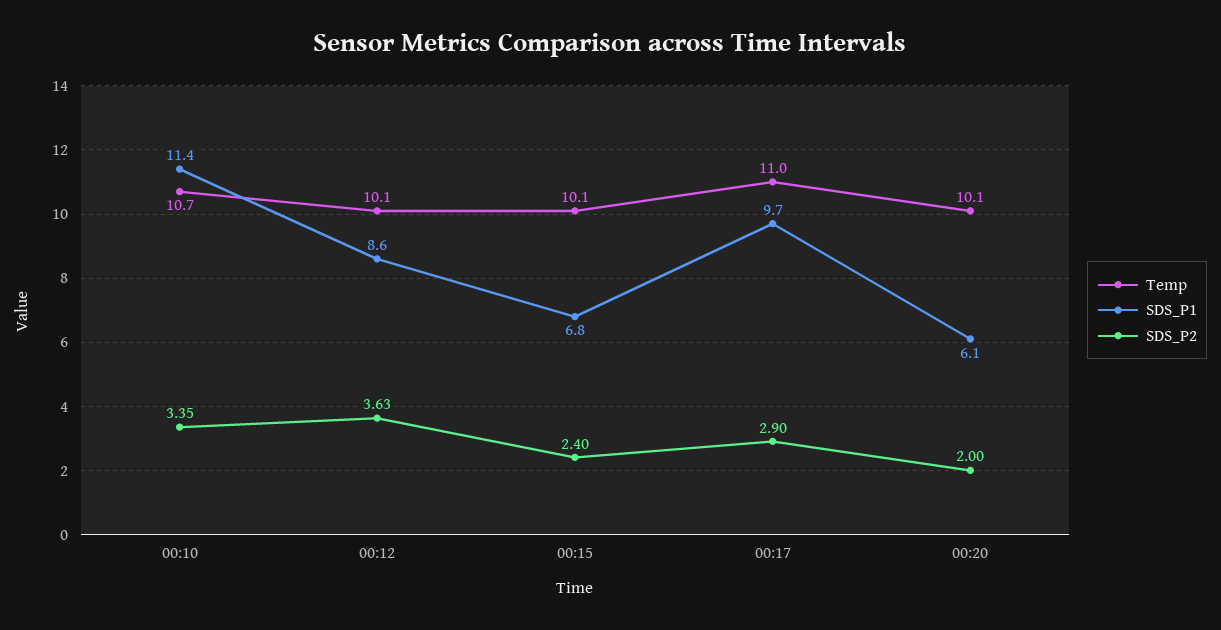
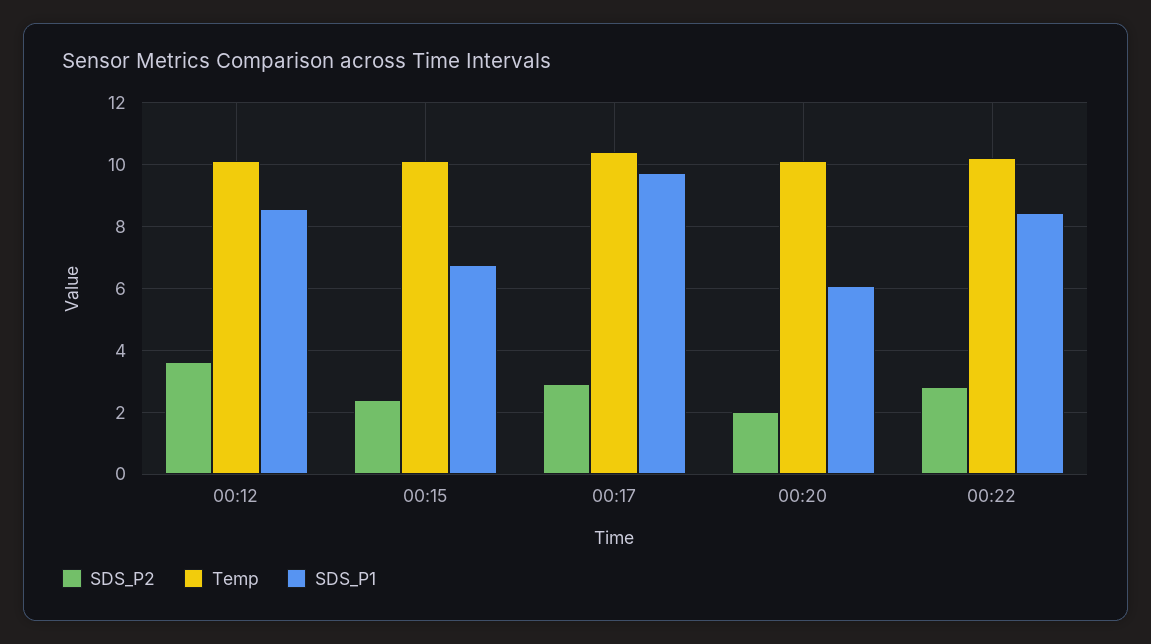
Temp, 00:10: 10.7 -> none
SDS_P1, 00:10: 11.4 -> none
SDS_P2, 00:10: 3.35 -> none
Temp, 00:17: 11 -> 10.4
SDS_P2, 00:22: none -> 2.8
Temp, 00:22: none -> 10.2
SDS_P1, 00:22: none -> 8.4

